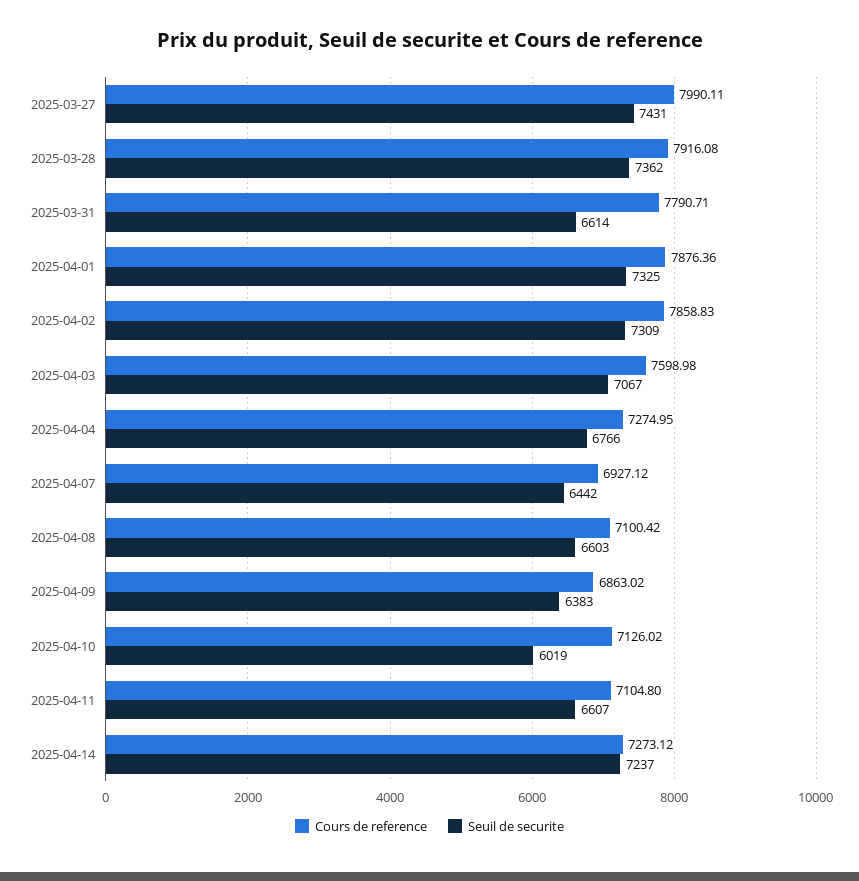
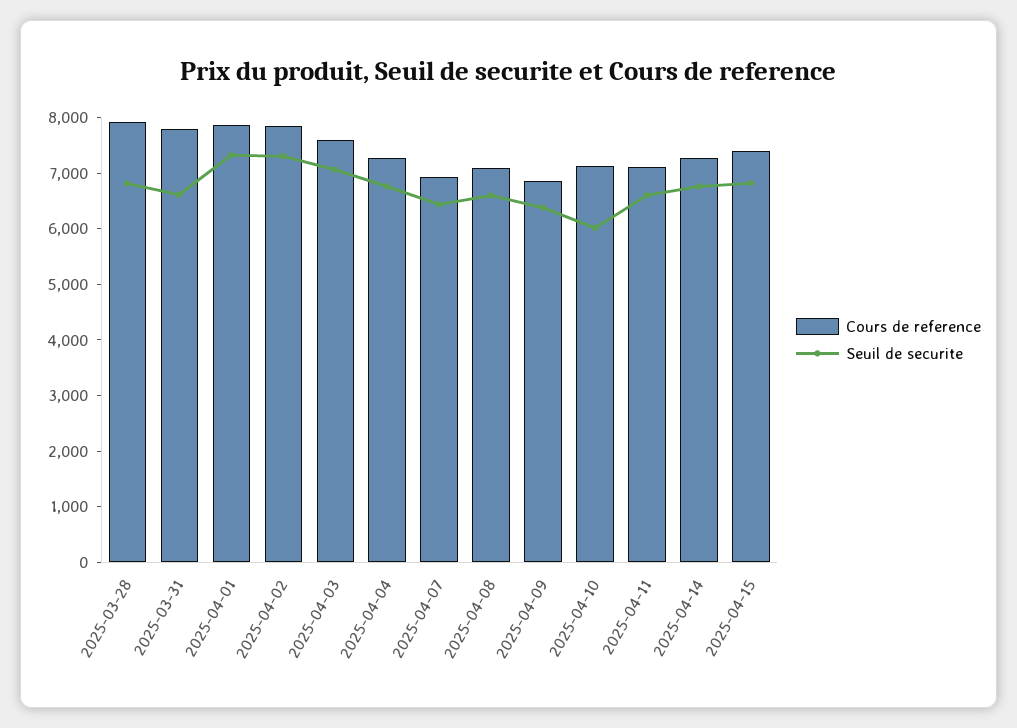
Cours de reference, 2025-03-27: 7990.11 -> none
Seuil de securite, 2025-03-27: 7431 -> none
Seuil de securite, 2025-03-28: 7362 -> 6800
Seuil de securite, 2025-04-14: 7237 -> 6800
Cours de reference, 2025-04-15: none -> 7400
Seuil de securite, 2025-04-15: none -> 6800

